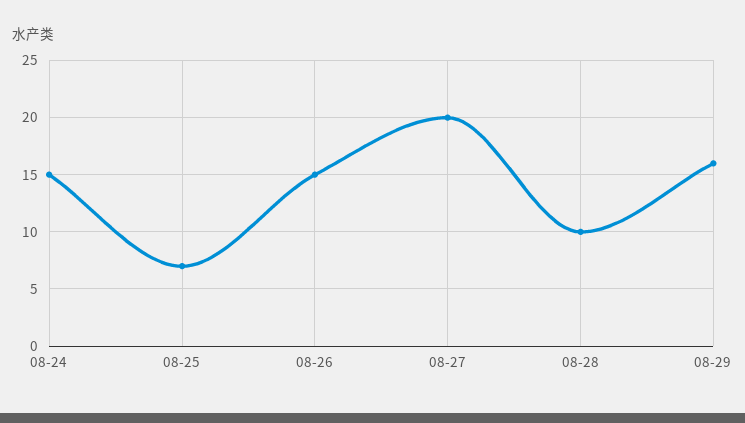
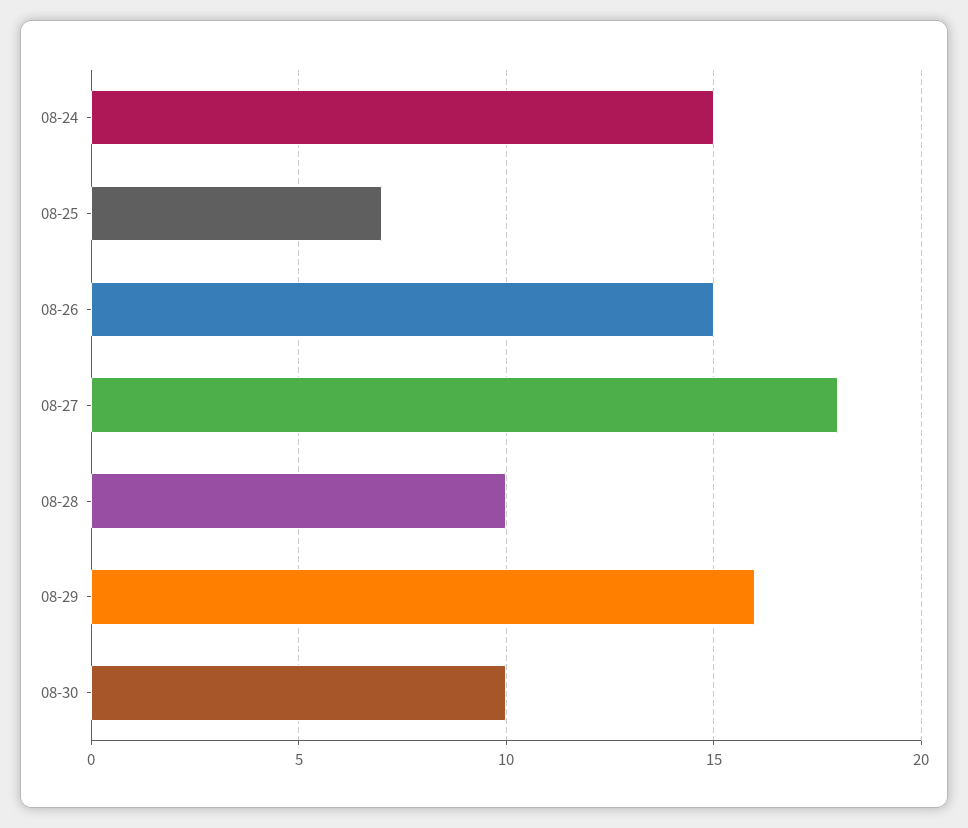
08-27: 20 -> 18
08-30: none -> 10

